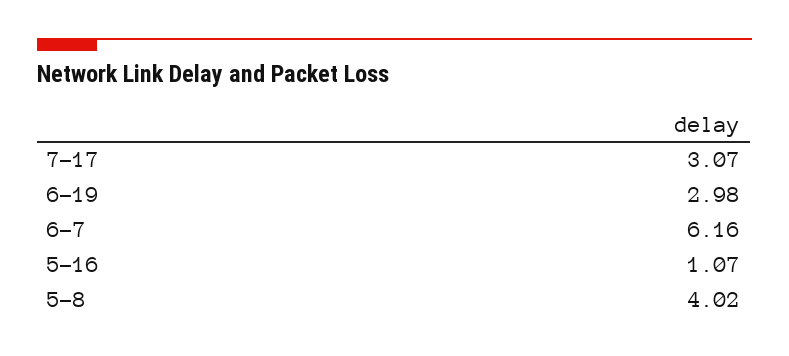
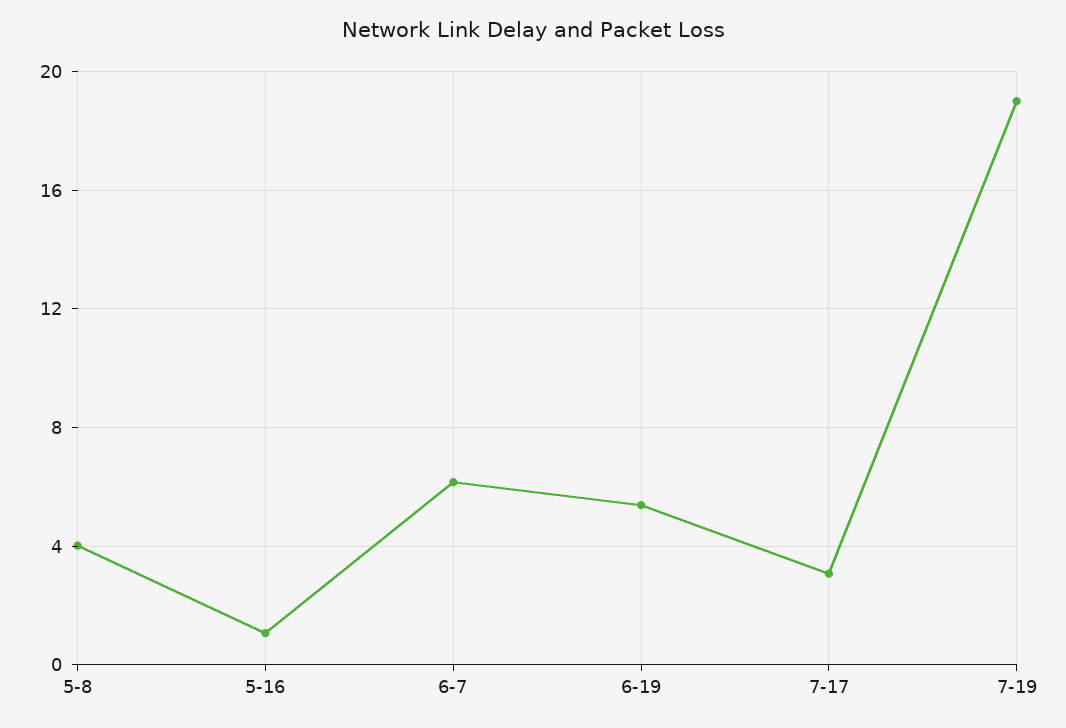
6-19: 2.98 -> 5.5
7-19: none -> 19

